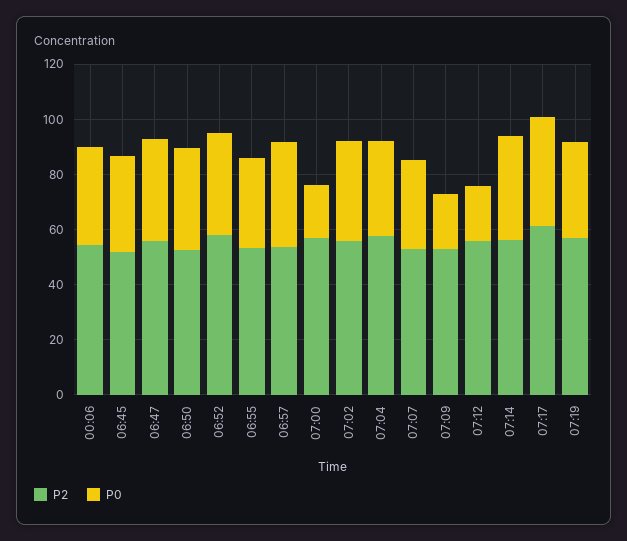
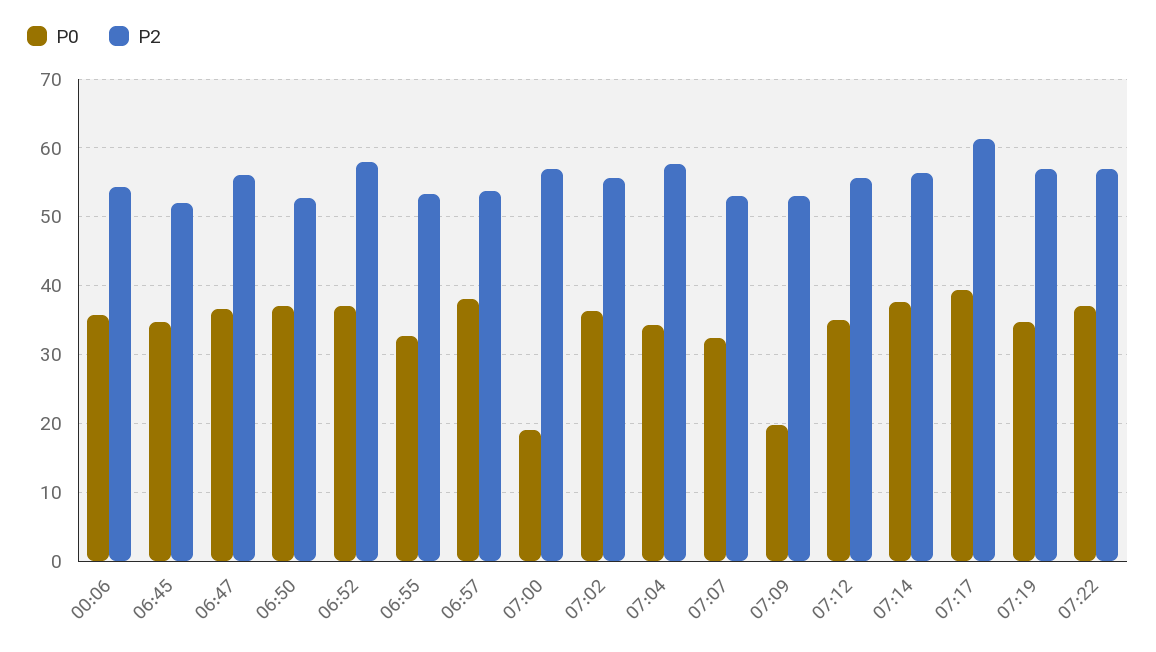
P0, 07:12: 20 -> 35
P0, 07:22: none -> 37
P2, 07:22: none -> 57

